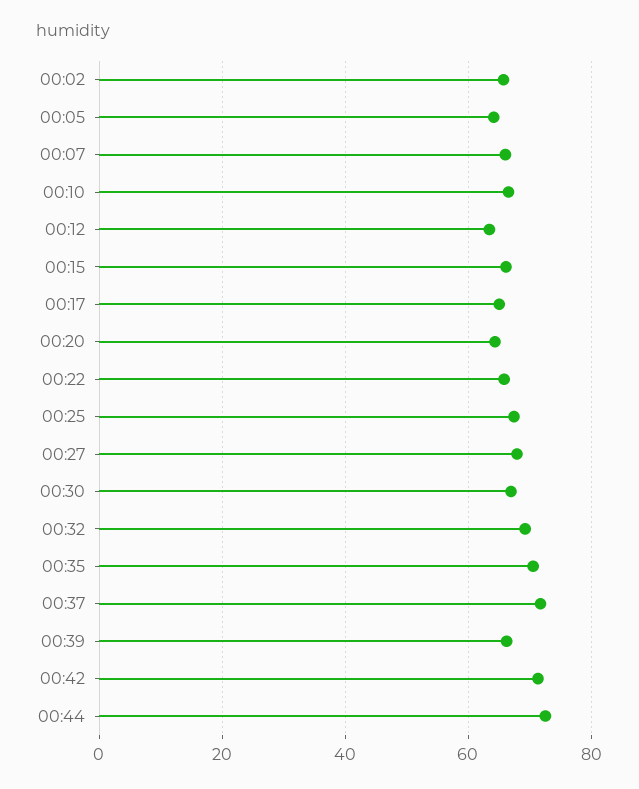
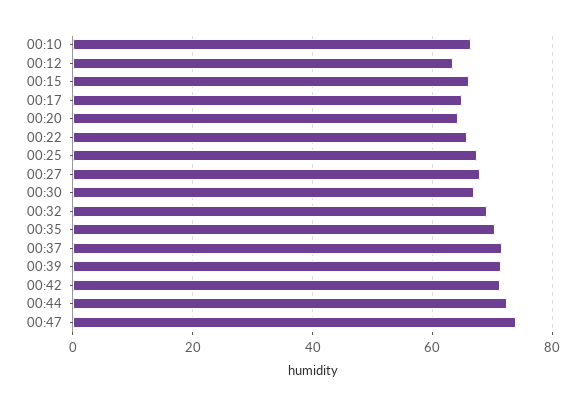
00:02: 66 -> none
00:05: 64 -> none
00:07: 66 -> none
00:39: 66 -> 72
00:47: none -> 74

